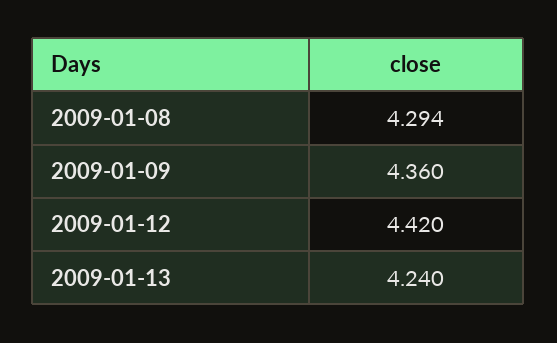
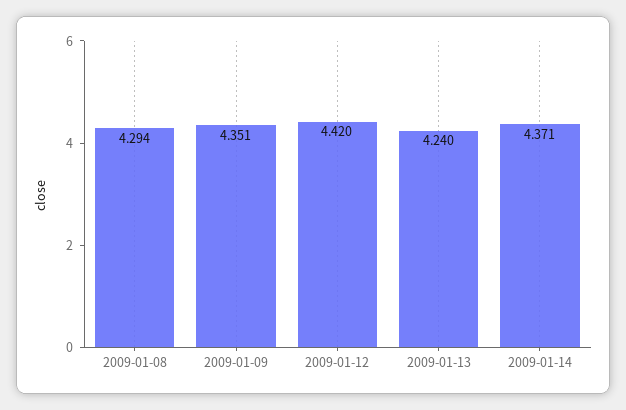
2009-01-09: 4.36 -> 4.351
2009-01-14: none -> 4.371

